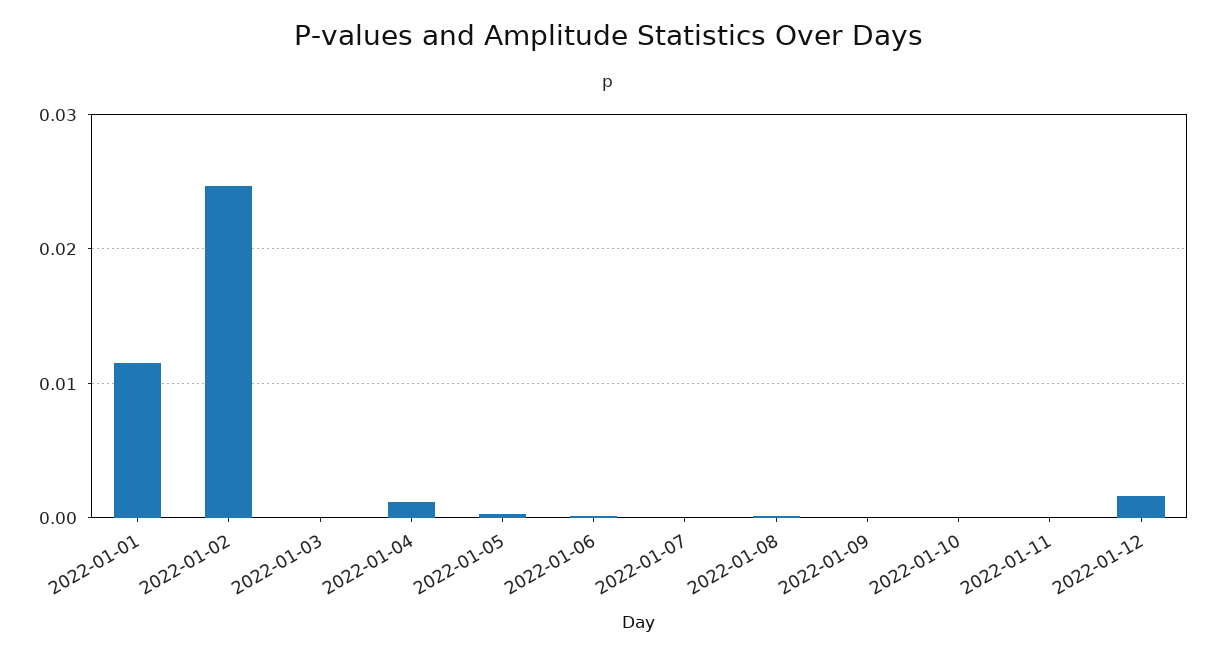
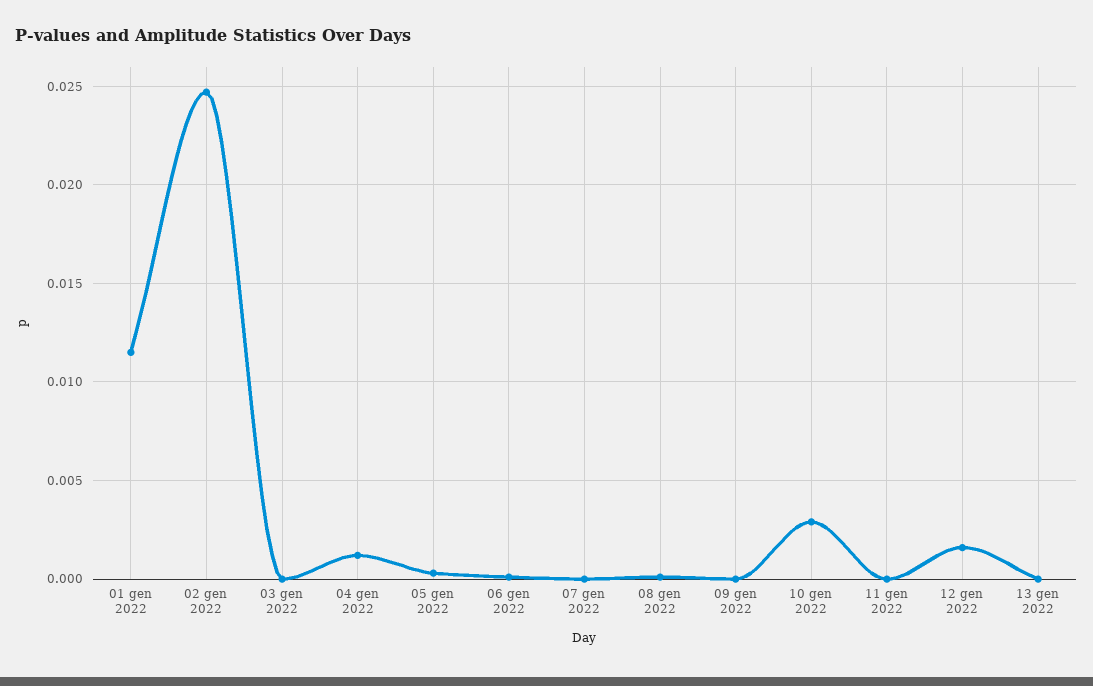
2022-01-10: 0 -> 0.003
13 gen 2022: none -> 0

